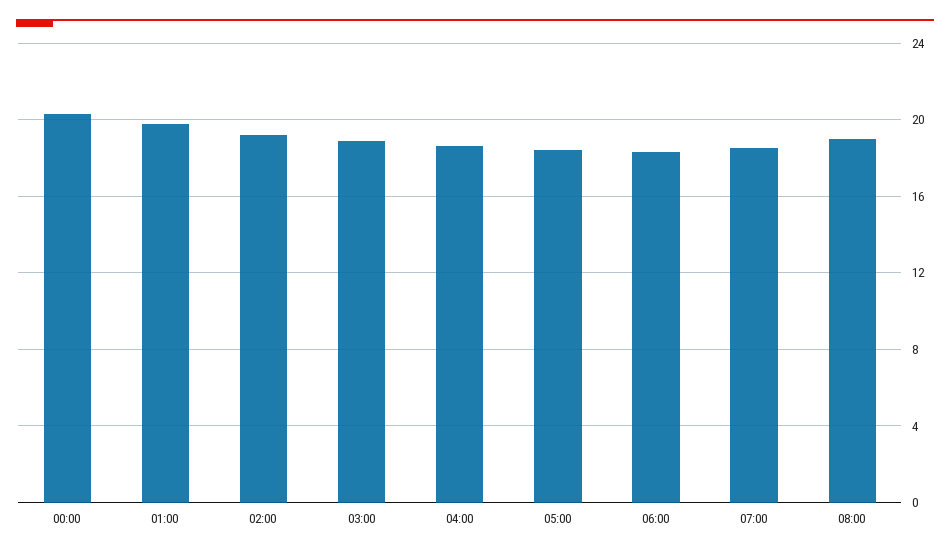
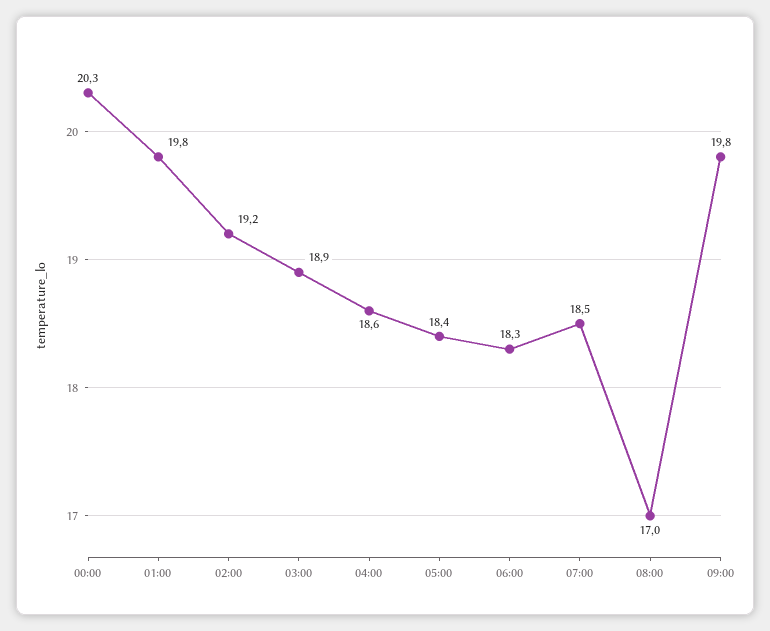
08:00: 19 -> 17
09:00: none -> 19.8

